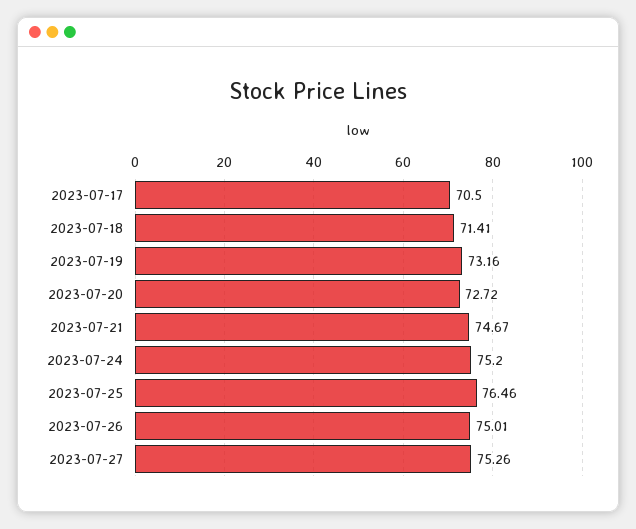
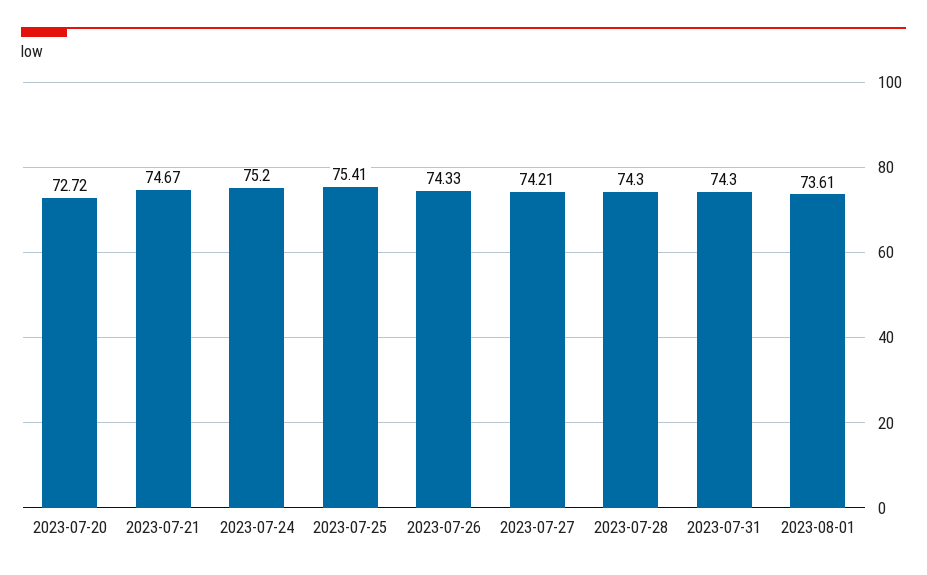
2023-07-17: 70.5 -> none
2023-07-18: 71.41 -> none
2023-07-19: 73.16 -> none
2023-07-25: 76.46 -> 75.41
2023-07-26: 75.01 -> 74.33
2023-07-27: 75.26 -> 74.21
2023-07-28: none -> 74.3
2023-07-31: none -> 74.3
2023-08-01: none -> 73.61

